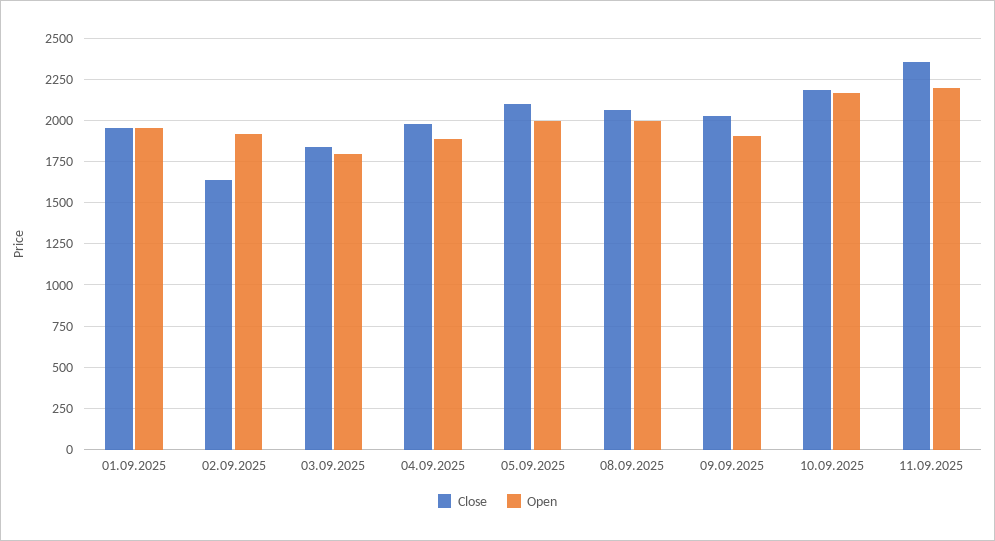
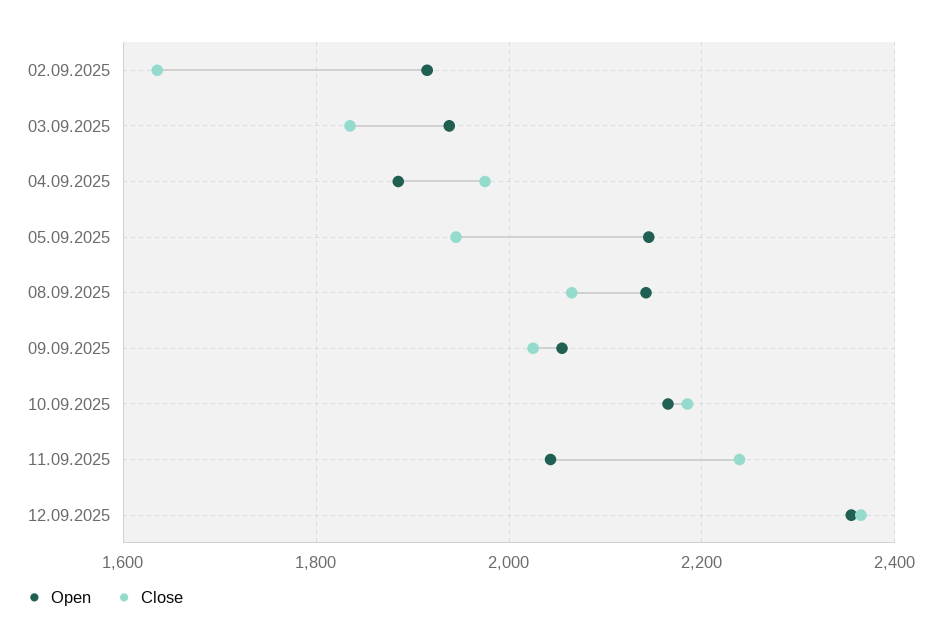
Close, 01.09.2025: 1950 -> none
Open, 01.09.2025: 1950 -> none
Open, 03.09.2025: 1800 -> 1940
Close, 05.09.2025: 2100 -> 1940
Open, 05.09.2025: 2000 -> 2140
Open, 08.09.2025: 2000 -> 2140
Open, 09.09.2025: 1900 -> 2060
Close, 11.09.2025: 2350 -> 2240
Open, 11.09.2025: 2200 -> 2040
Open, 12.09.2025: none -> 2360
Close, 12.09.2025: none -> 2360

